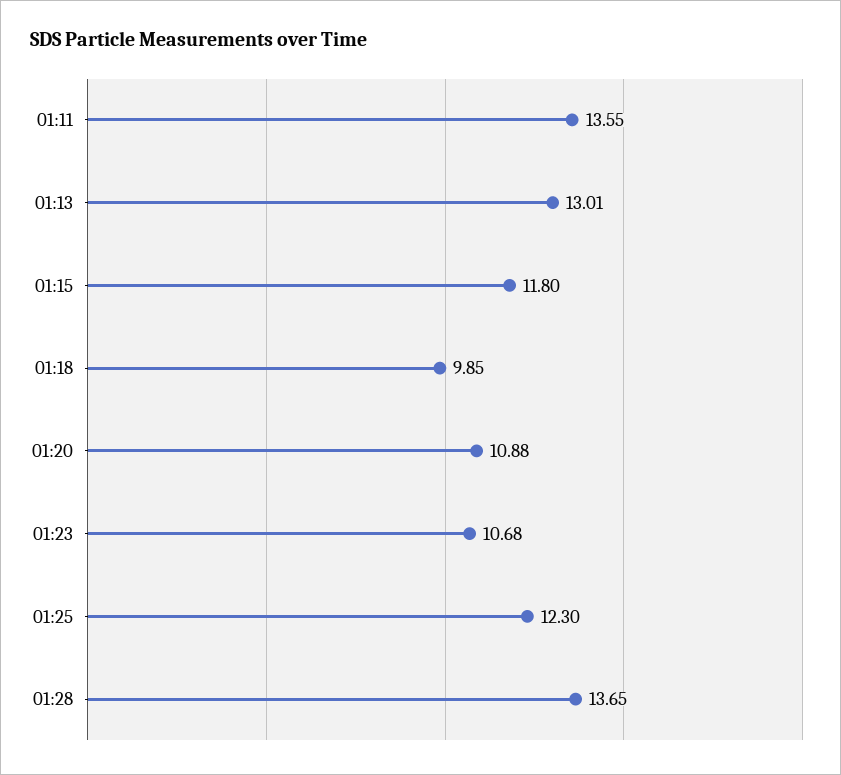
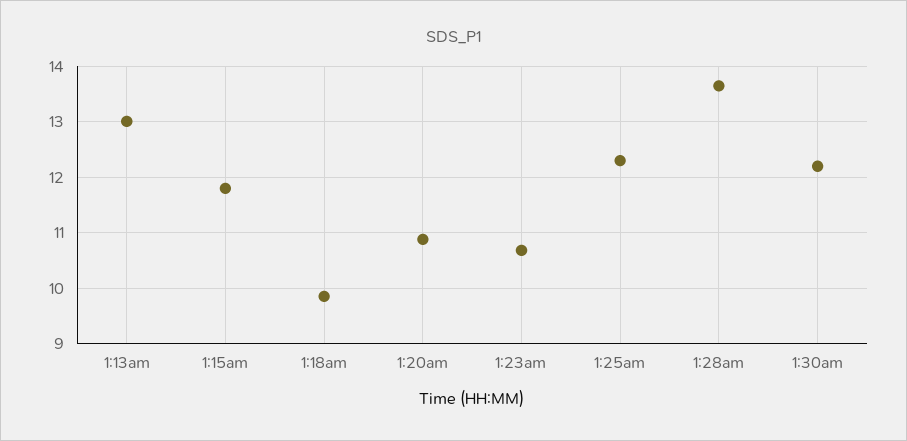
01:11: 13.55 -> none
1:30am: none -> 12.2

